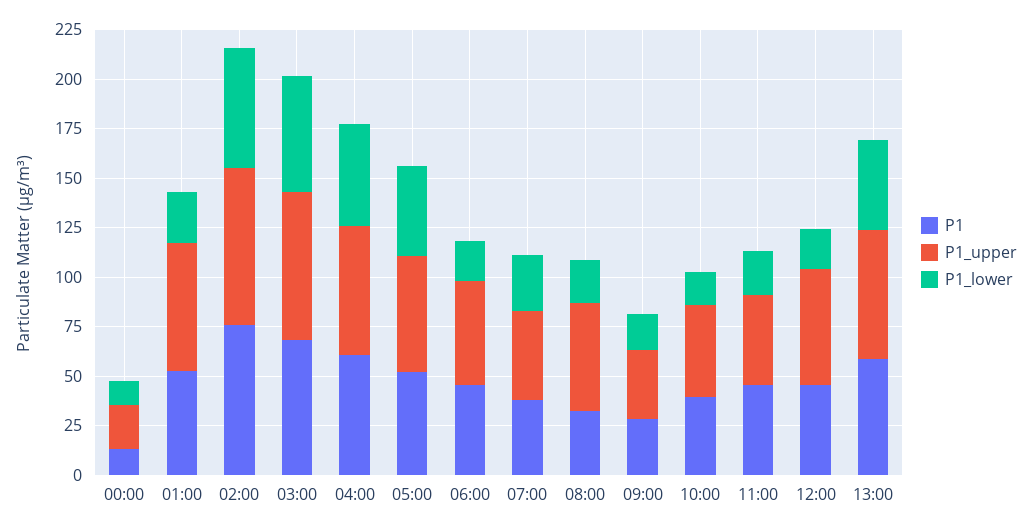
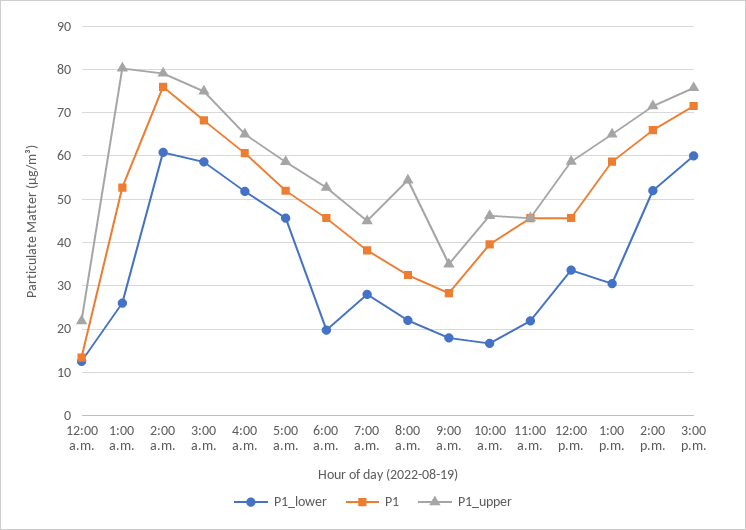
P1_upper, 01:00: 65 -> 80
P1_lower, 12:00: 20 -> 34
P1_lower, 13:00: 45 -> 30
P1_lower, 2:00 p.m.: none -> 52
P1, 2:00 p.m.: none -> 66
P1_upper, 2:00 p.m.: none -> 72
P1_lower, 3:00 p.m.: none -> 60
P1, 3:00 p.m.: none -> 72
P1_upper, 3:00 p.m.: none -> 76

